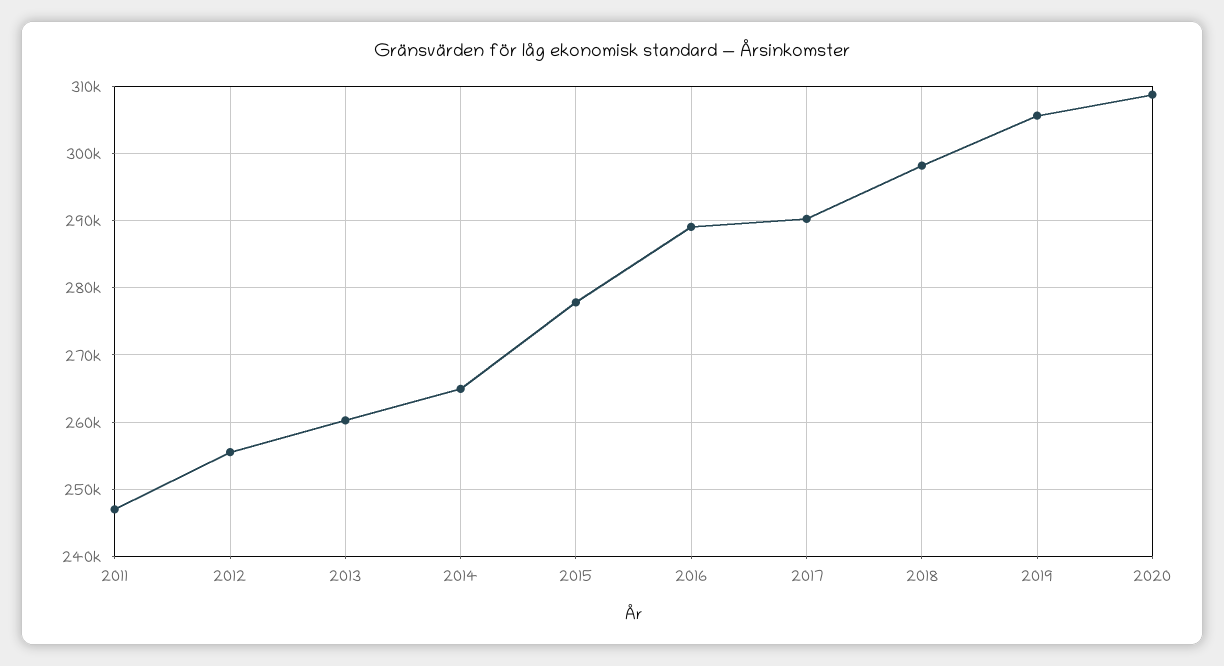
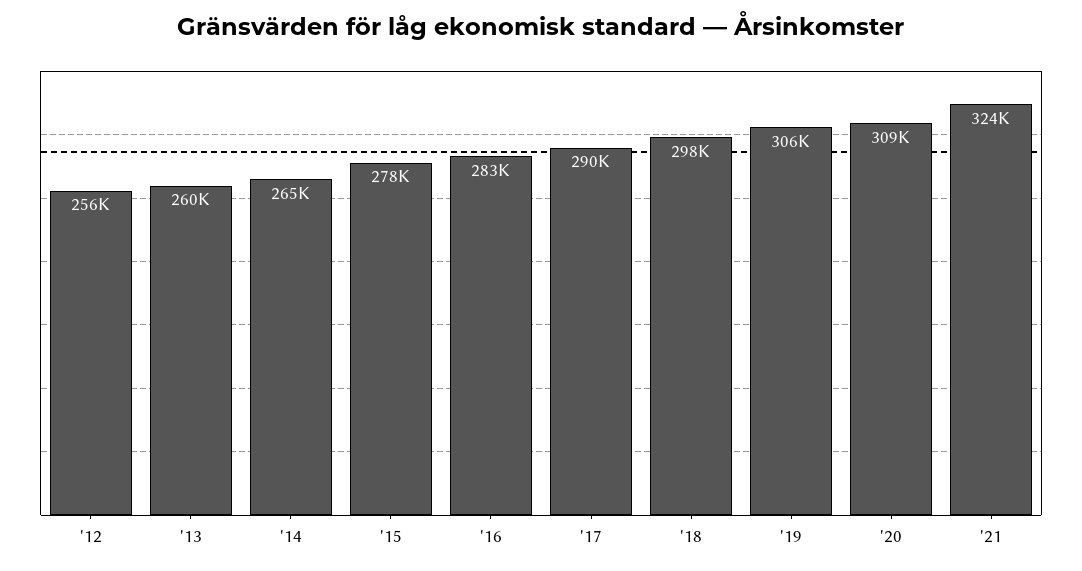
2011: 247000 -> none
2016: 289000 -> 283000
'21: none -> 324000

